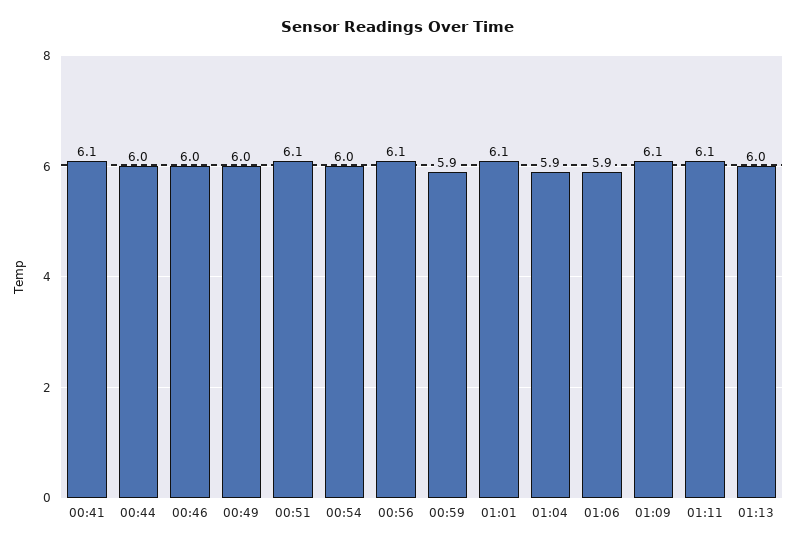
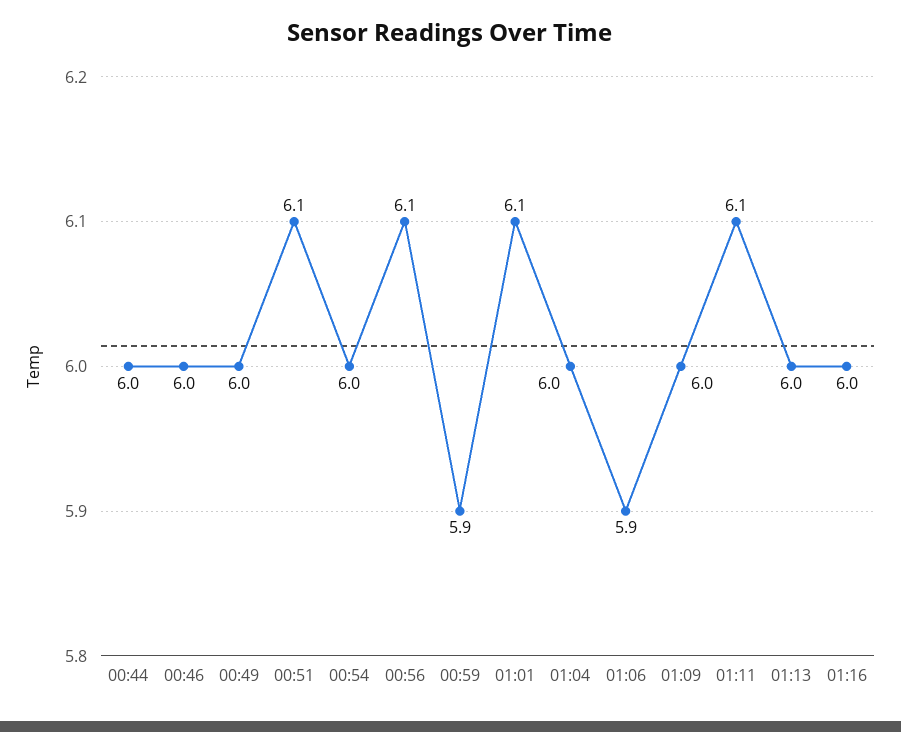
00:41: 6.1 -> none
01:04: 5.9 -> 6
01:09: 6.1 -> 6
01:16: none -> 6

